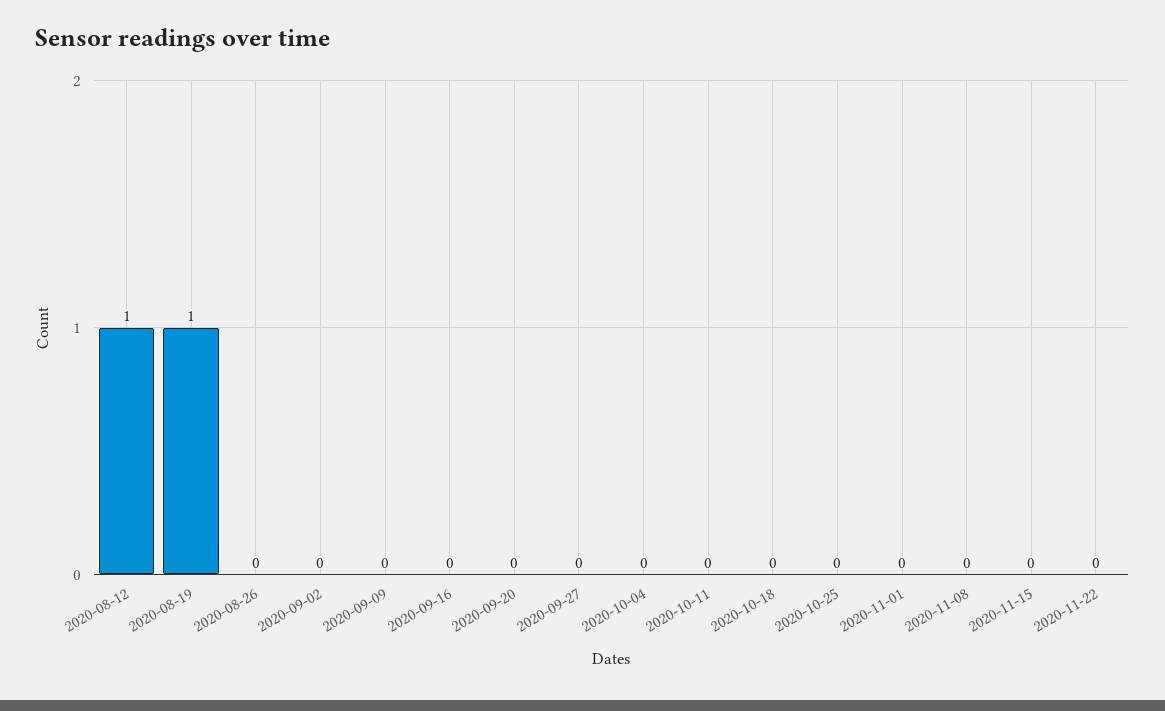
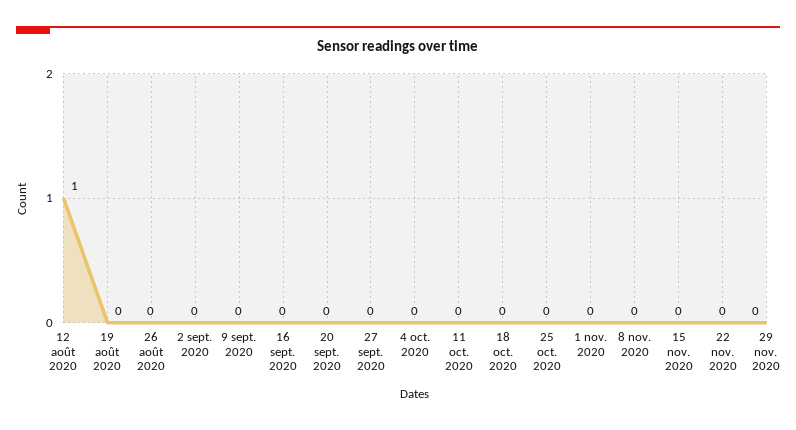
2020-08-19: 1 -> 0
29 nov. 2020: none -> 0

